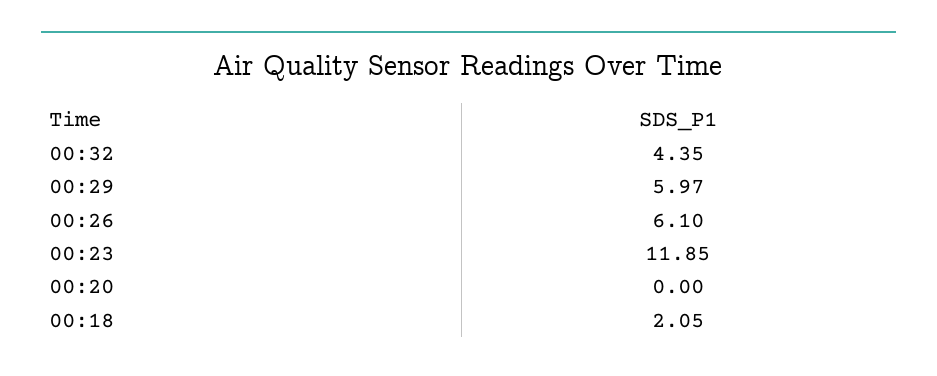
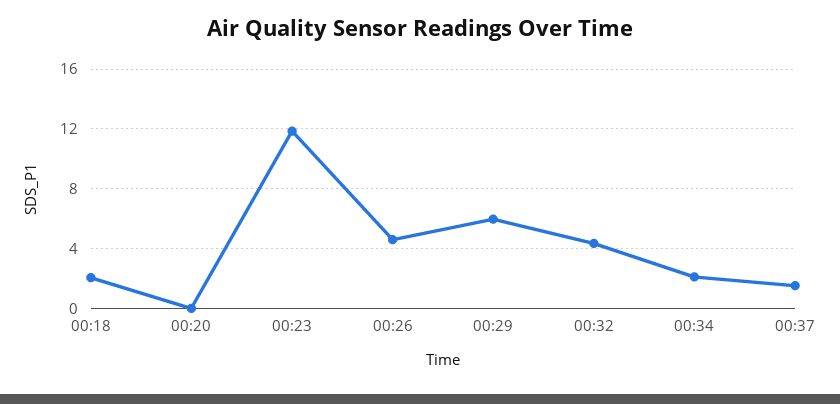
00:26: 6.1 -> 4.5
00:34: none -> 2
00:37: none -> 1.5

